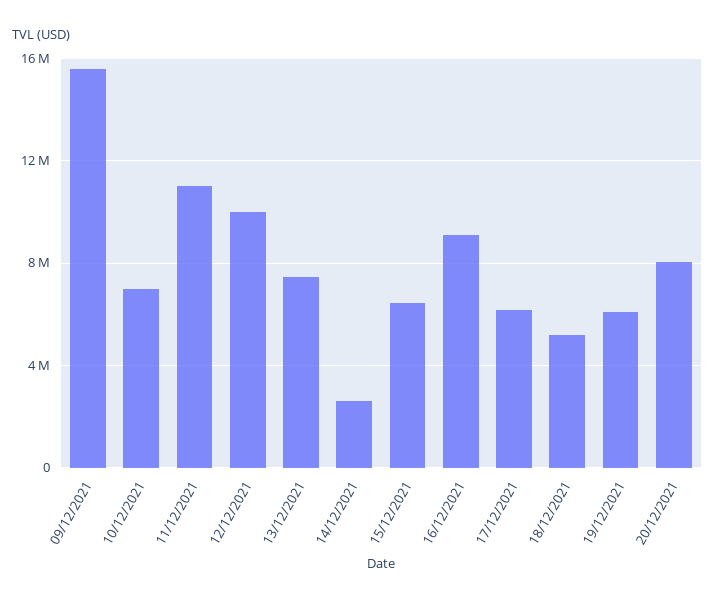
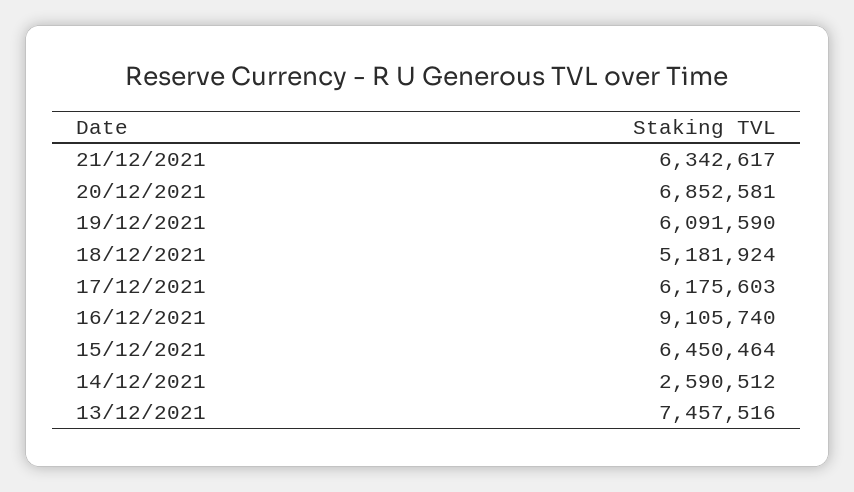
09/12/2021: 15500000 -> none
10/12/2021: 7000000 -> none
11/12/2021: 11000000 -> none
12/12/2021: 10000000 -> none
20/12/2021: 8000000 -> 6852581
21/12/2021: none -> 6342617

